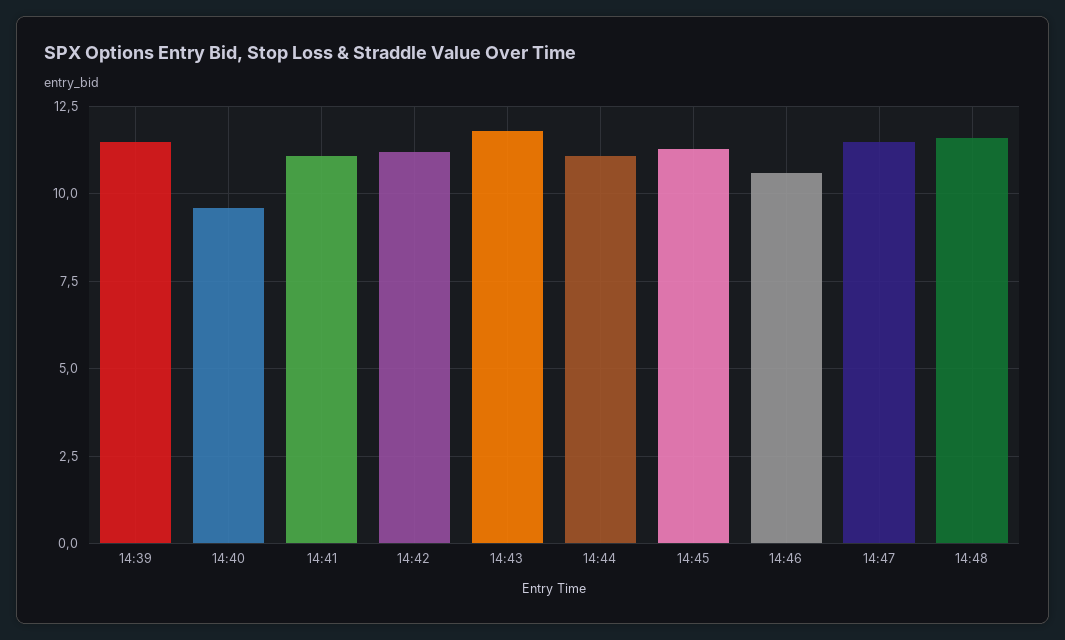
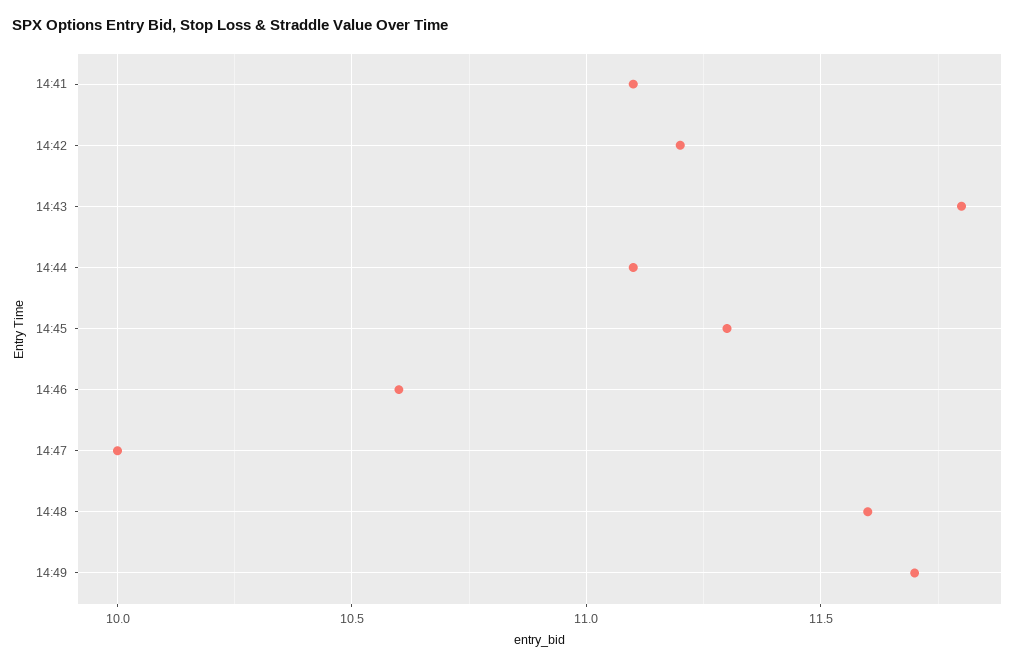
14:39: 11.5 -> none
14:40: 9.5 -> none
14:47: 11.5 -> 10
14:49: none -> 11.7

